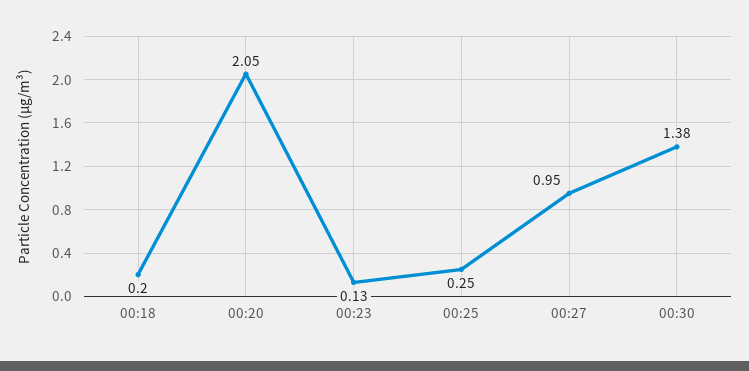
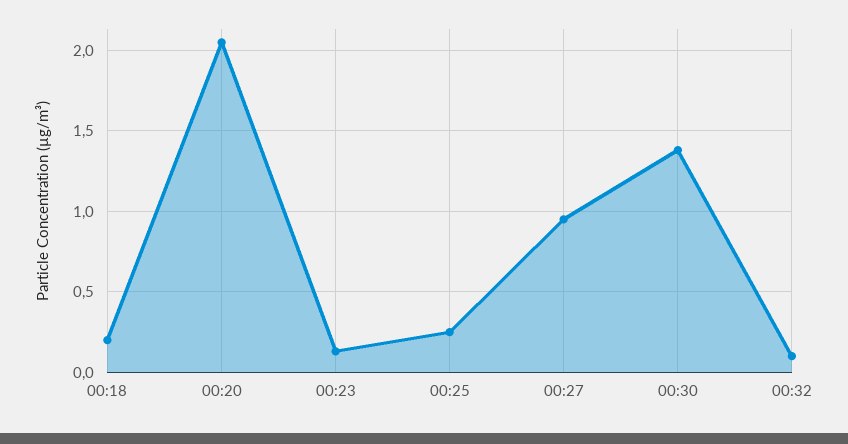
00:32: none -> 0.1

